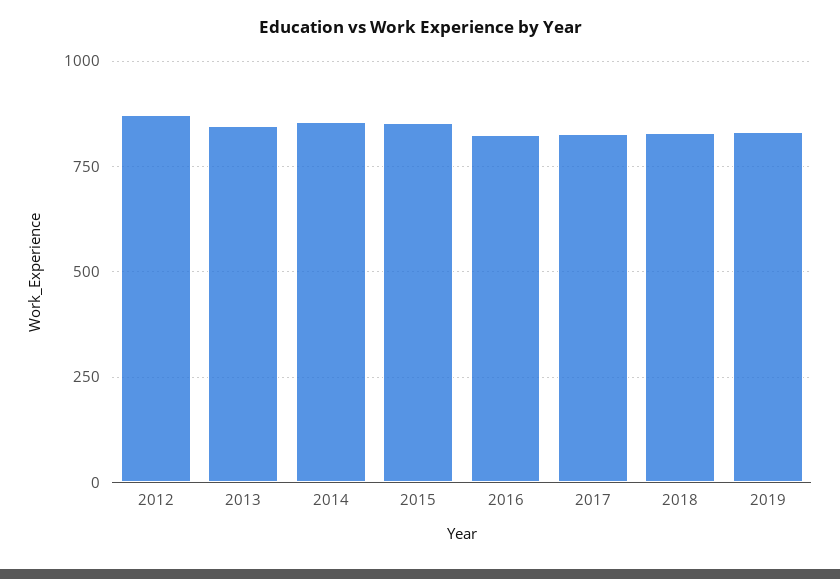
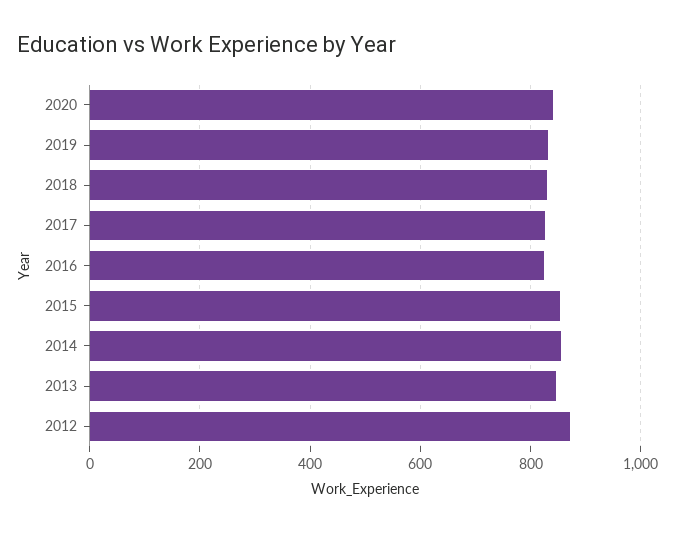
2020: none -> 840

